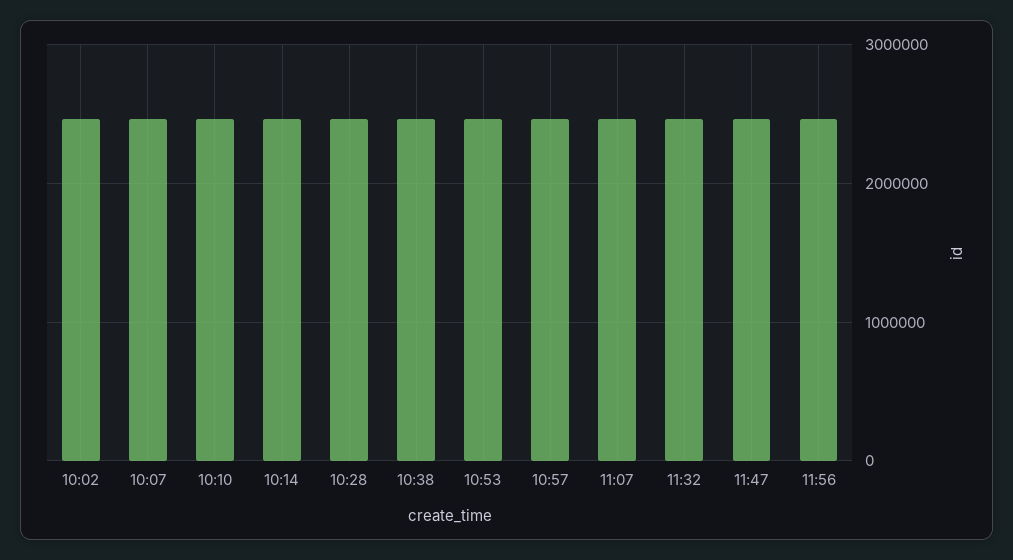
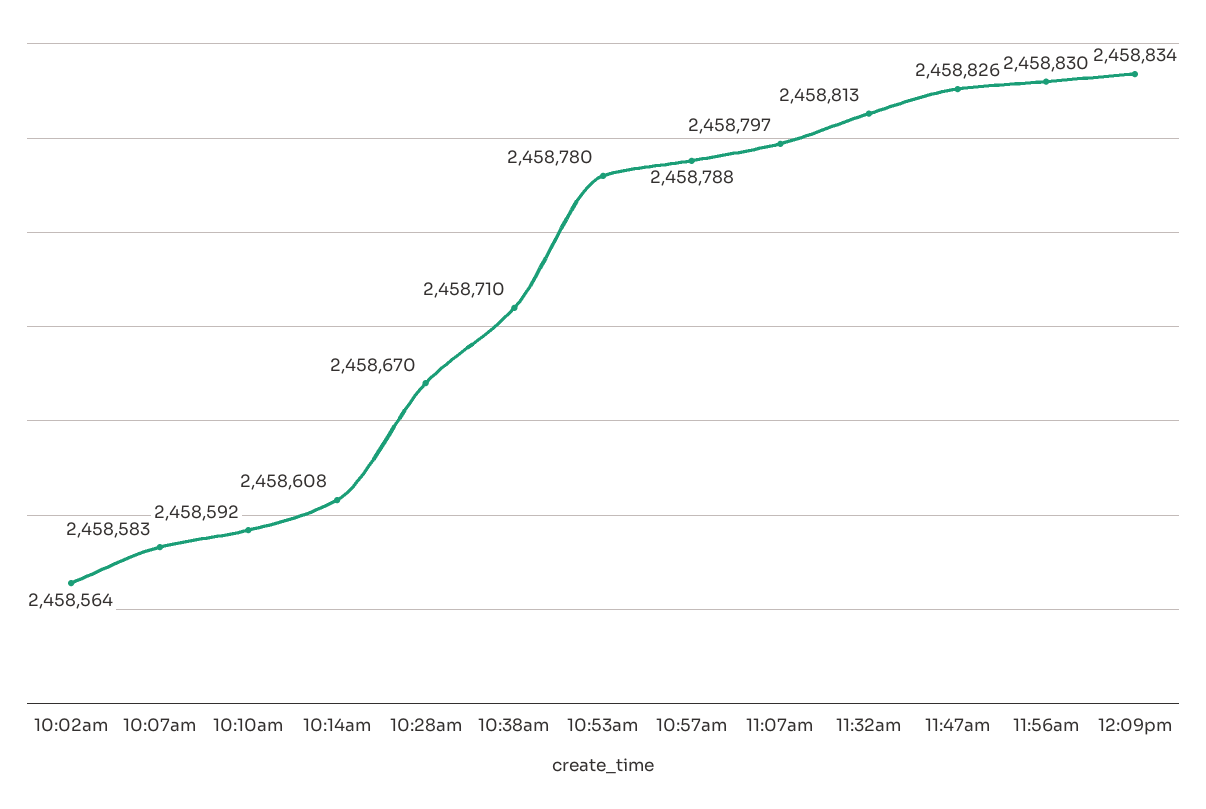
12:09pm: none -> 2458834

